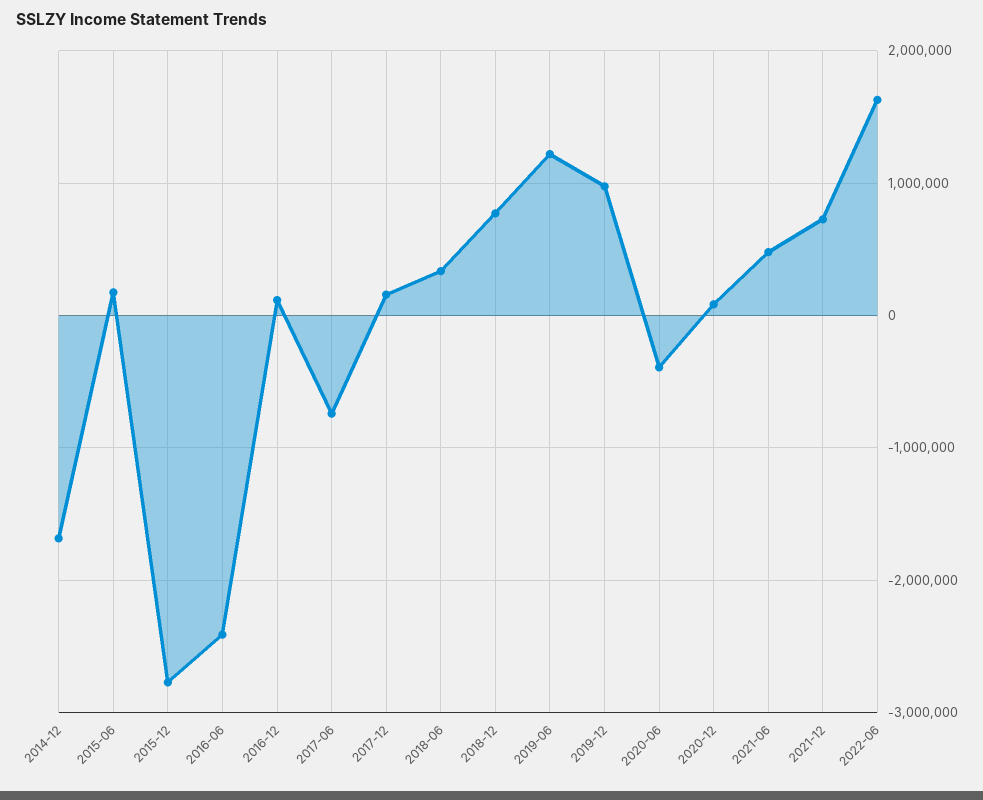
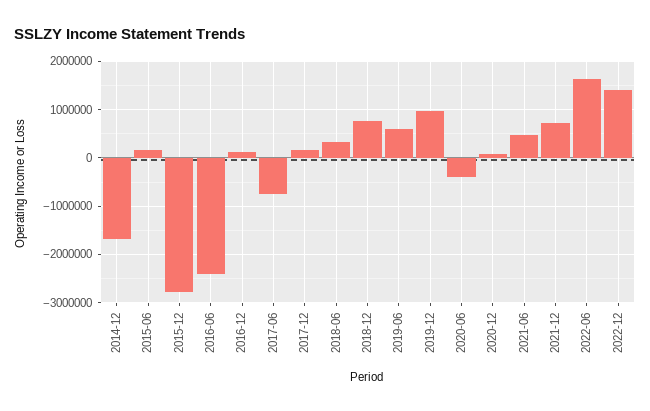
2019-06: 1200000 -> 600000
2022-12: none -> 1400000

